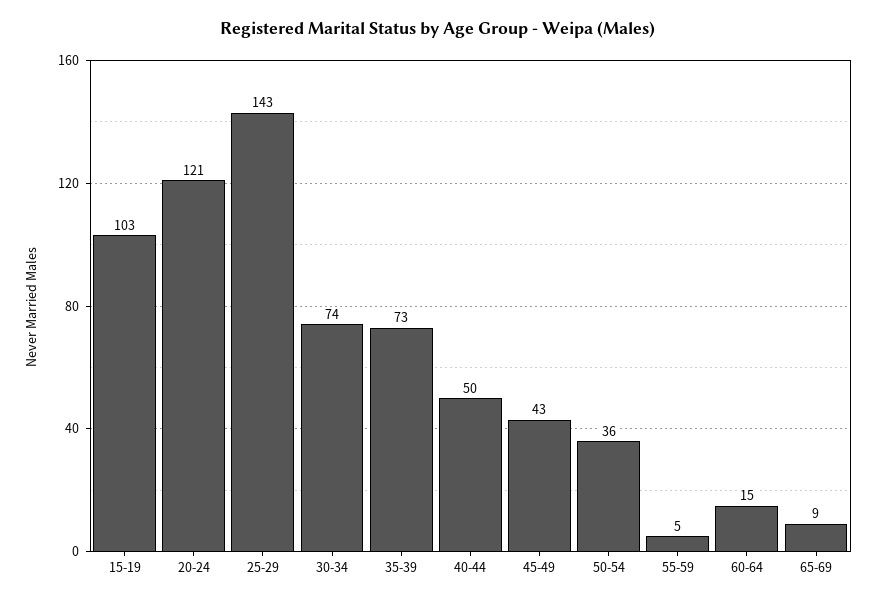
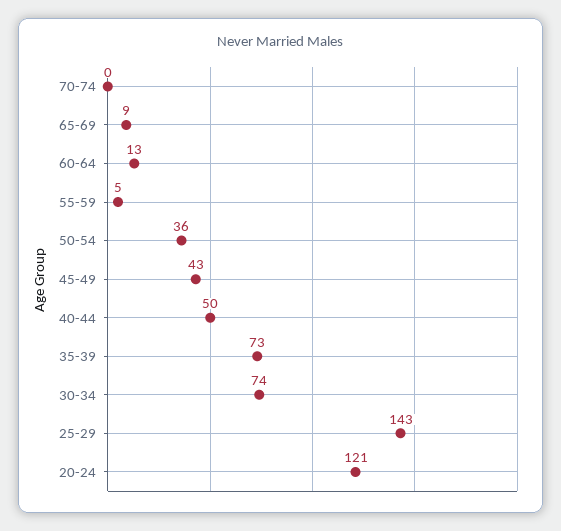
15-19: 103 -> none
60-64: 15 -> 13
70-74: none -> 0

